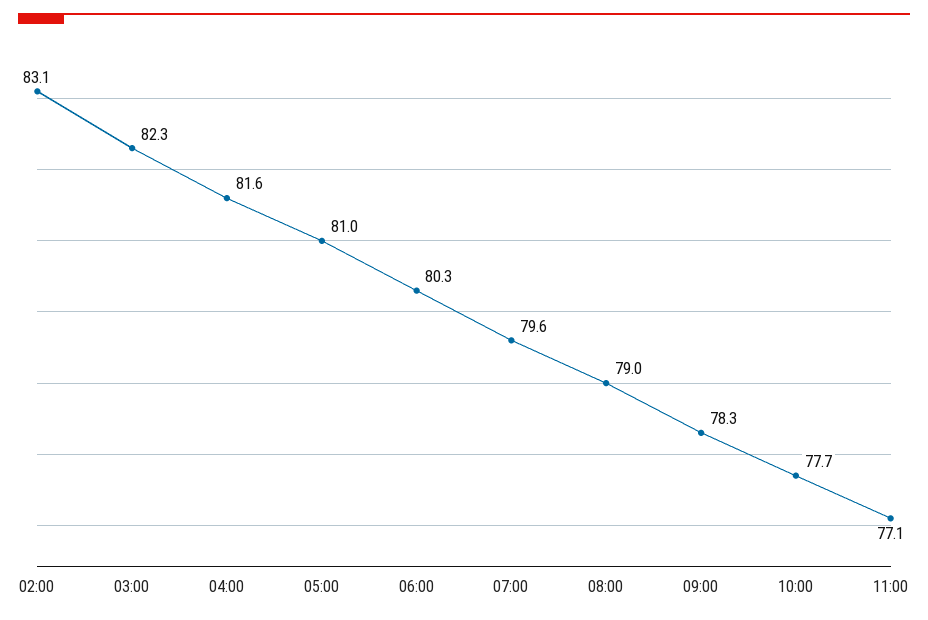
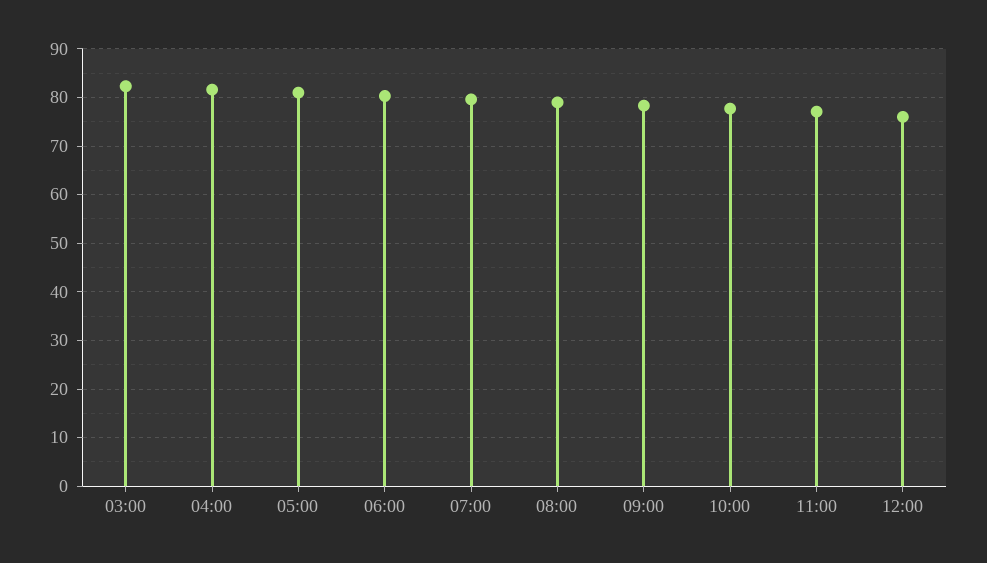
02:00: 83.1 -> none
12:00: none -> 76

